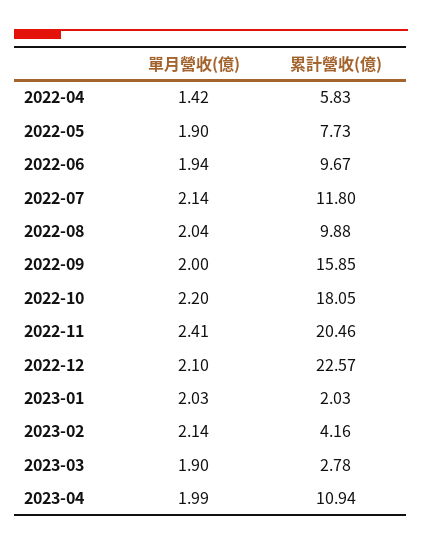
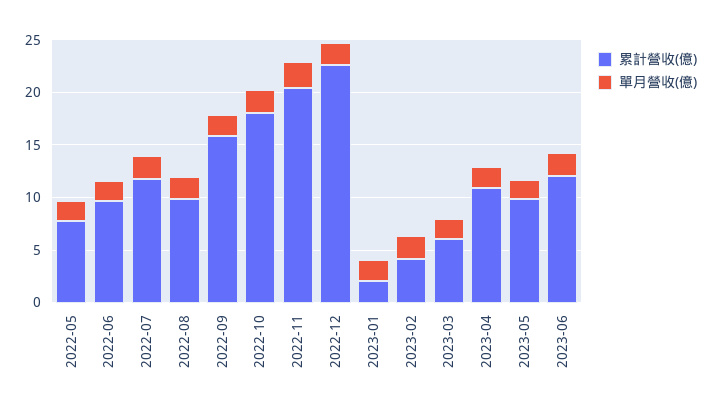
單月營收(億), 2022-04: 1.42 -> none
累計營收(億), 2022-04: 5.83 -> none
累計營收(億), 2023-03: 2.78 -> 6
累計營收(億), 2023-05: none -> 10
單月營收(億), 2023-05: none -> 2
累計營收(億), 2023-06: none -> 12
單月營收(億), 2023-06: none -> 2

